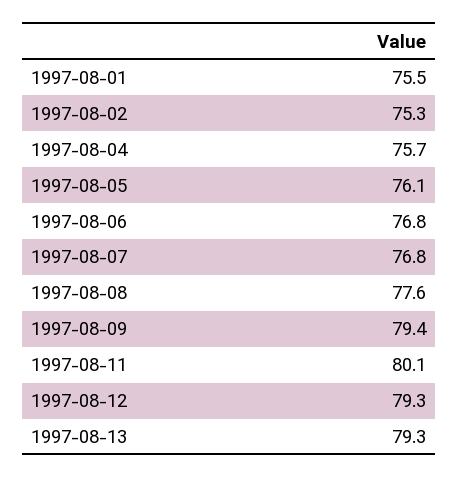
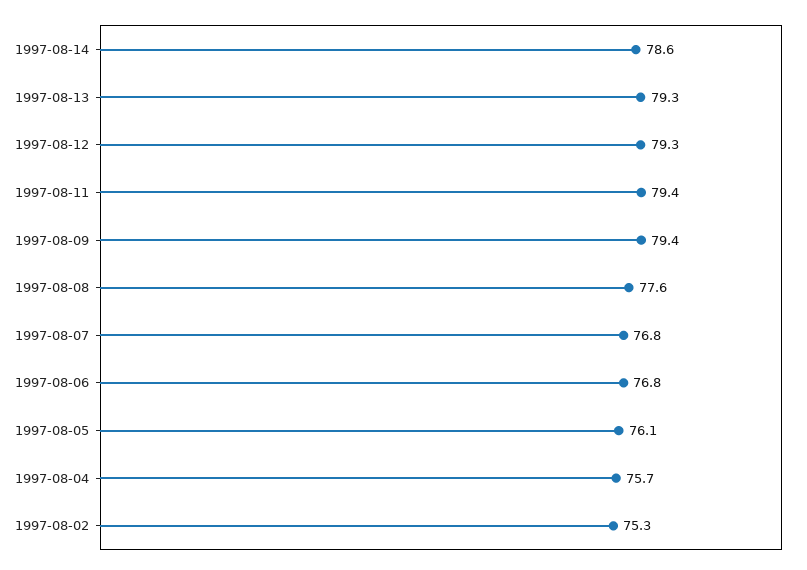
1997-08-01: 75.5 -> none
1997-08-11: 80.1 -> 79.4
1997-08-14: none -> 78.6

